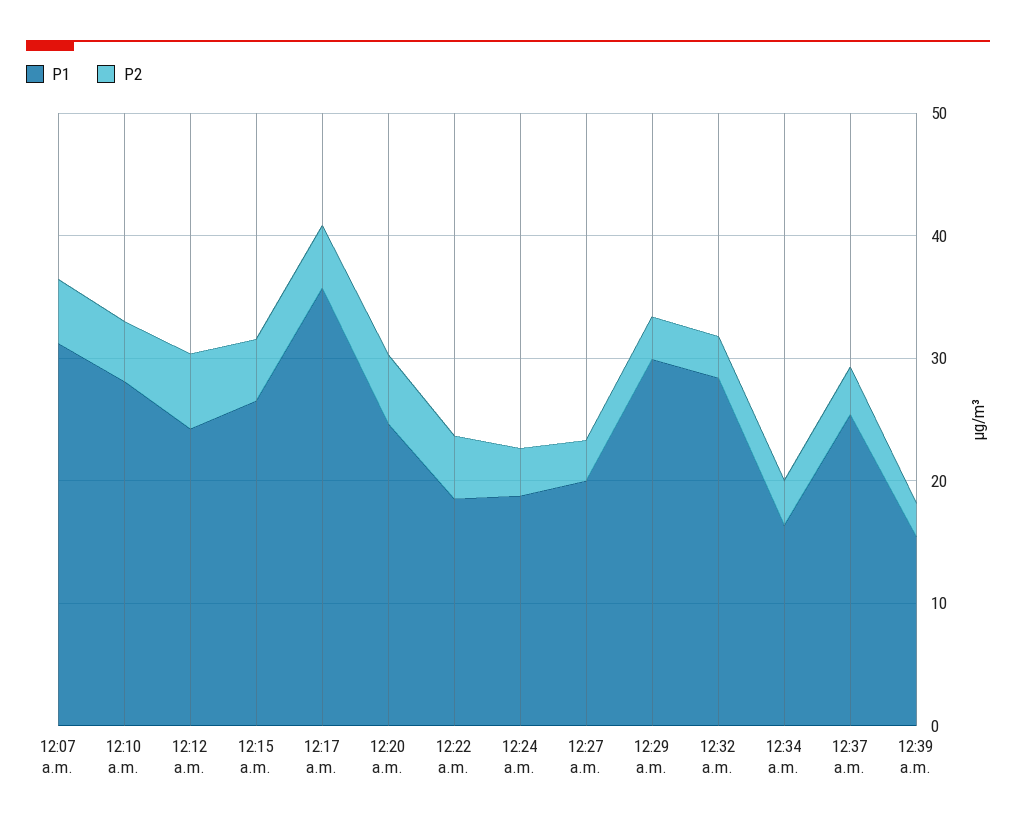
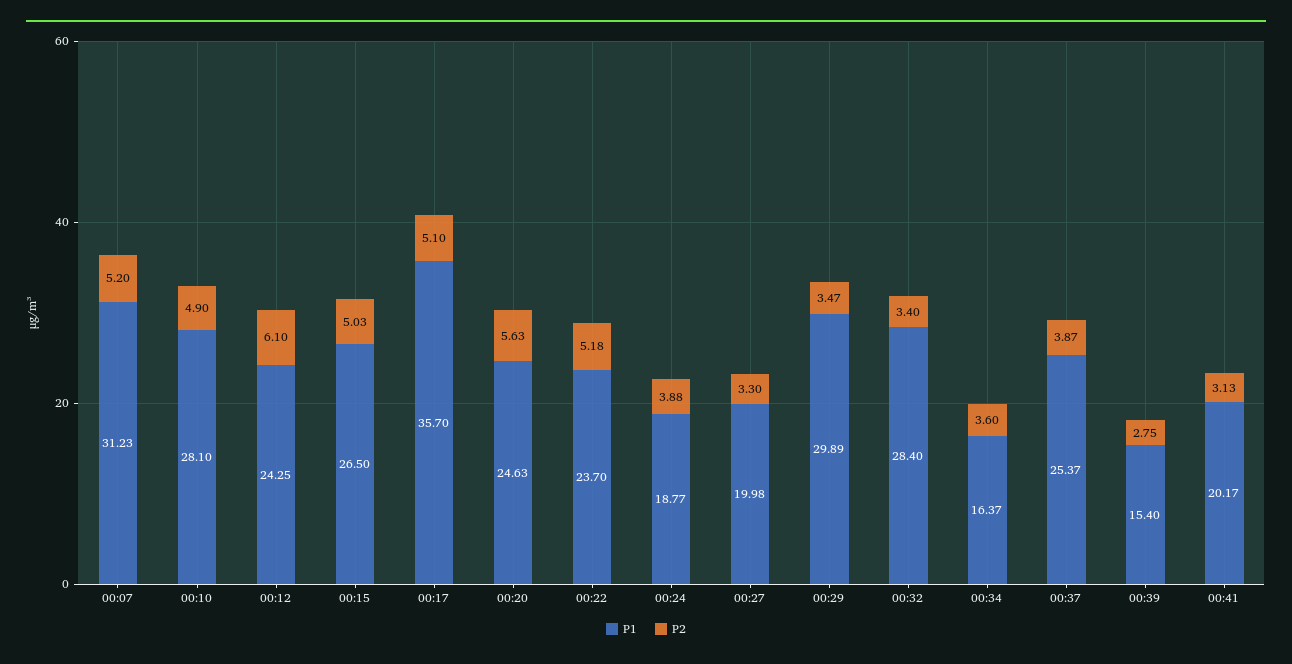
P1, 12:22 a.m.: 18 -> 23.7
P1, 00:41: none -> 20.17
P2, 00:41: none -> 3.13

